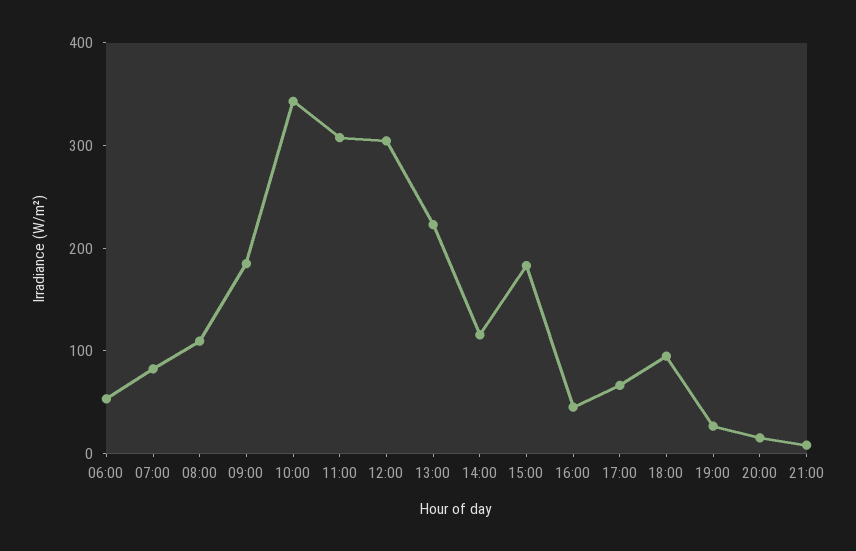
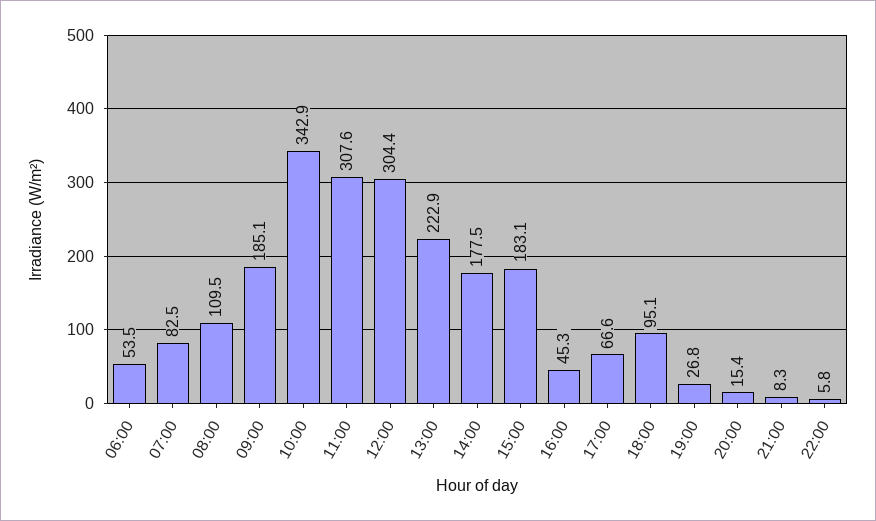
14:00: 120 -> 177.5
22:00: none -> 5.8

